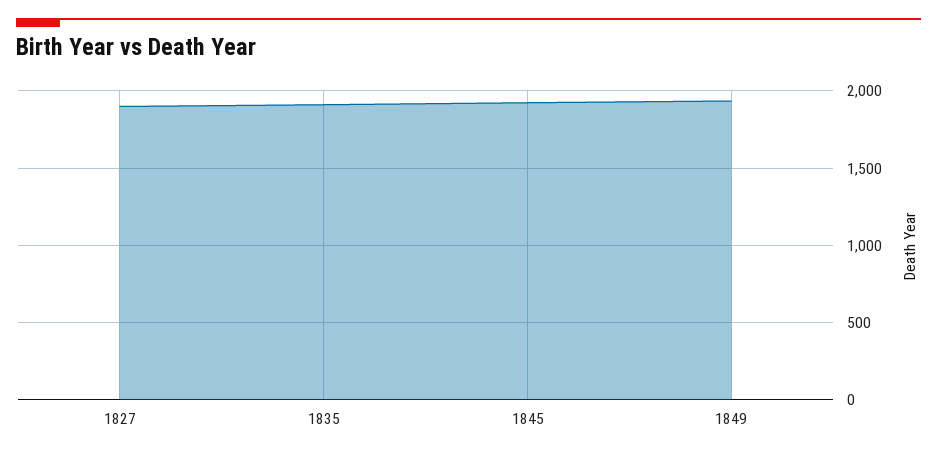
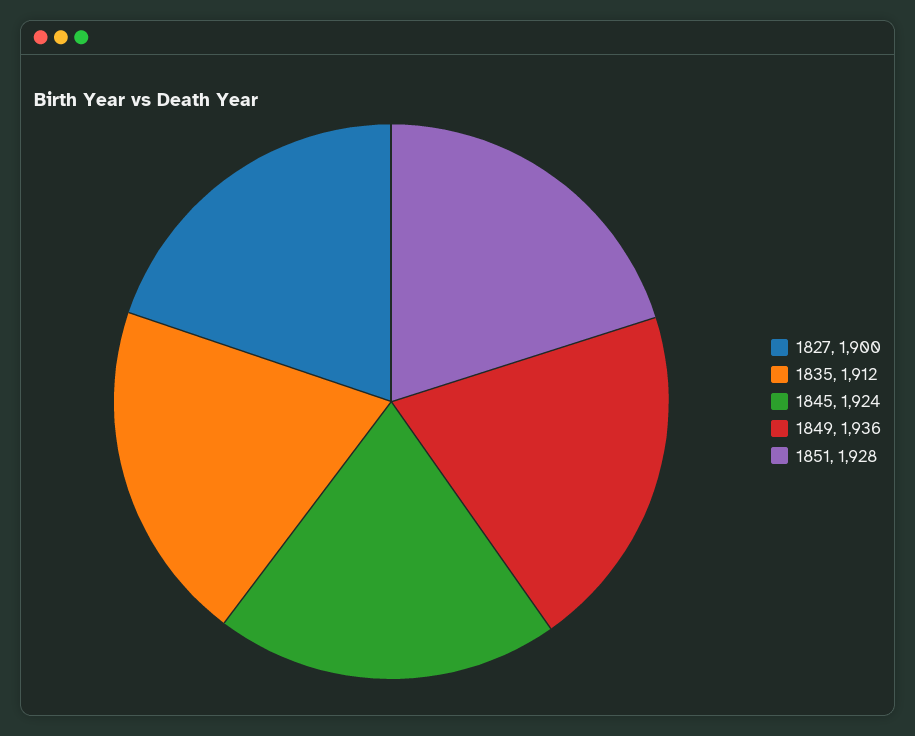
1851: none -> 1928

